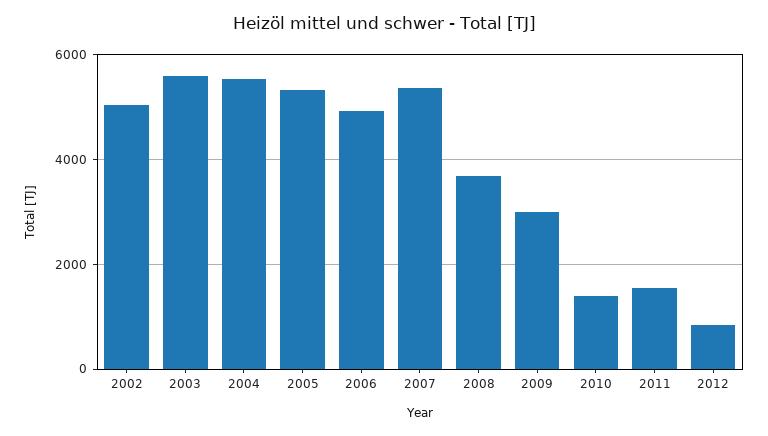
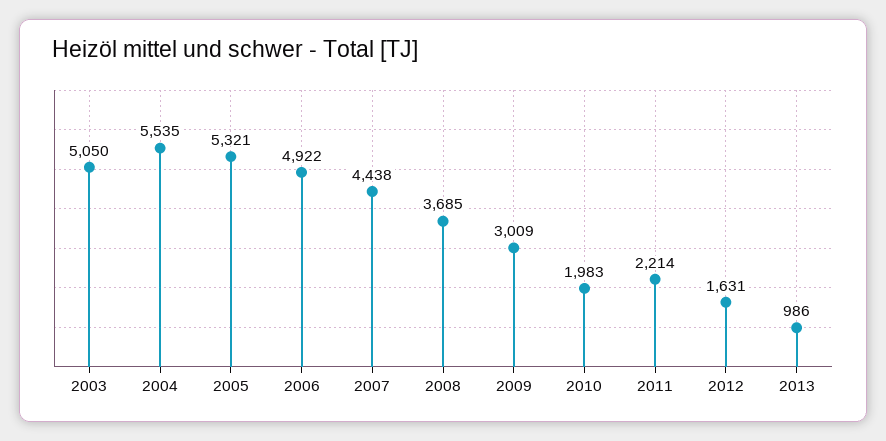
2002: 5000 -> none
2003: 5600 -> 5050
2007: 5400 -> 4438
2010: 1400 -> 1983
2011: 1600 -> 2214
2012: 800 -> 1631
2013: none -> 986

